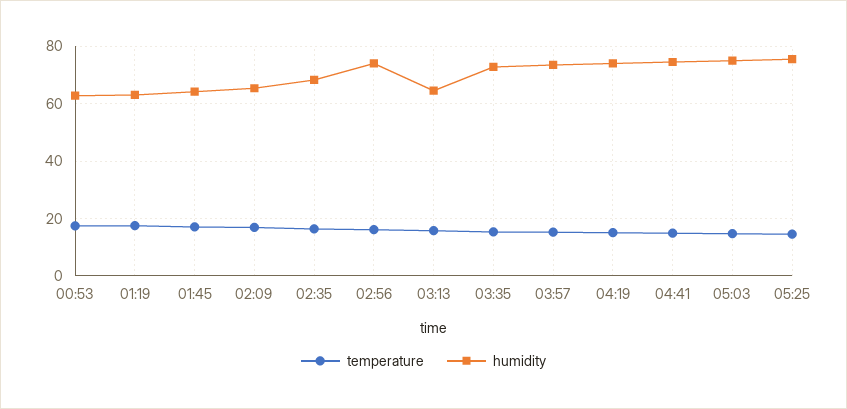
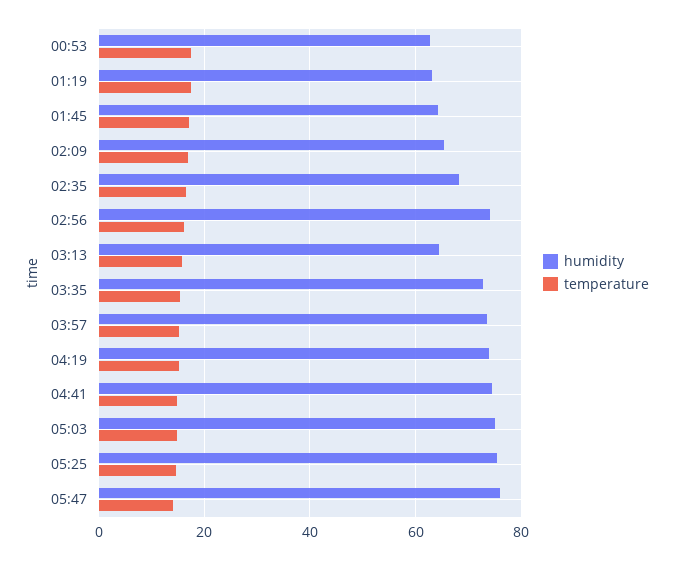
humidity, 05:47: none -> 76
temperature, 05:47: none -> 14

